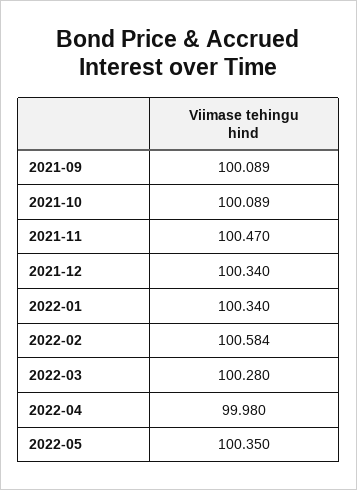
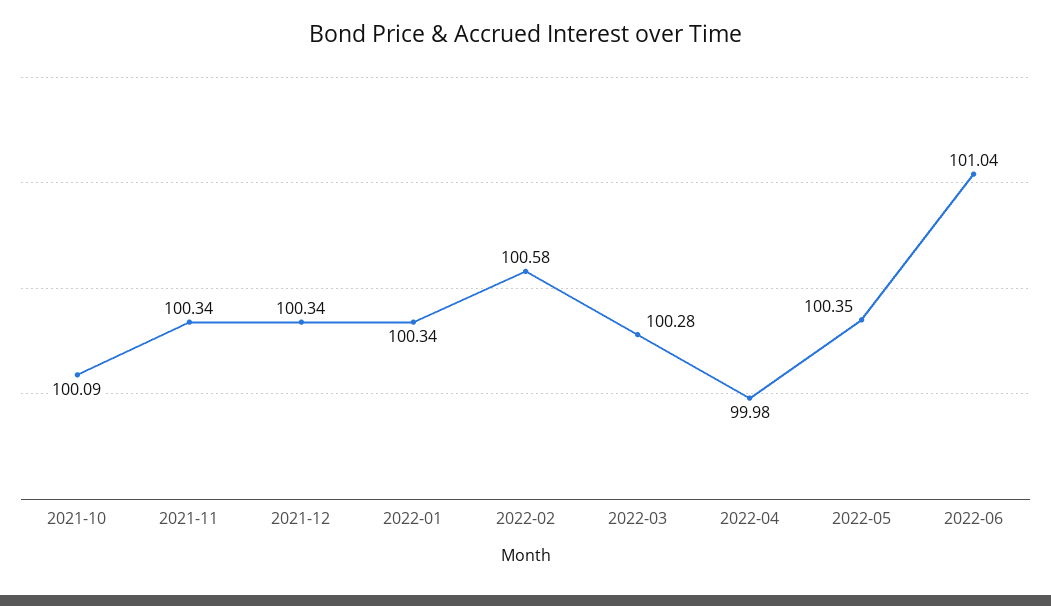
2021-09: 100.089 -> none
2021-11: 100.47 -> 100.34
2022-06: none -> 101.04

